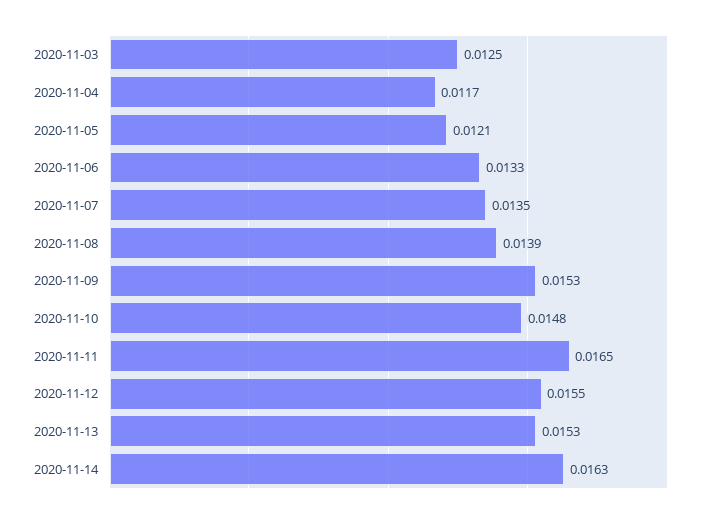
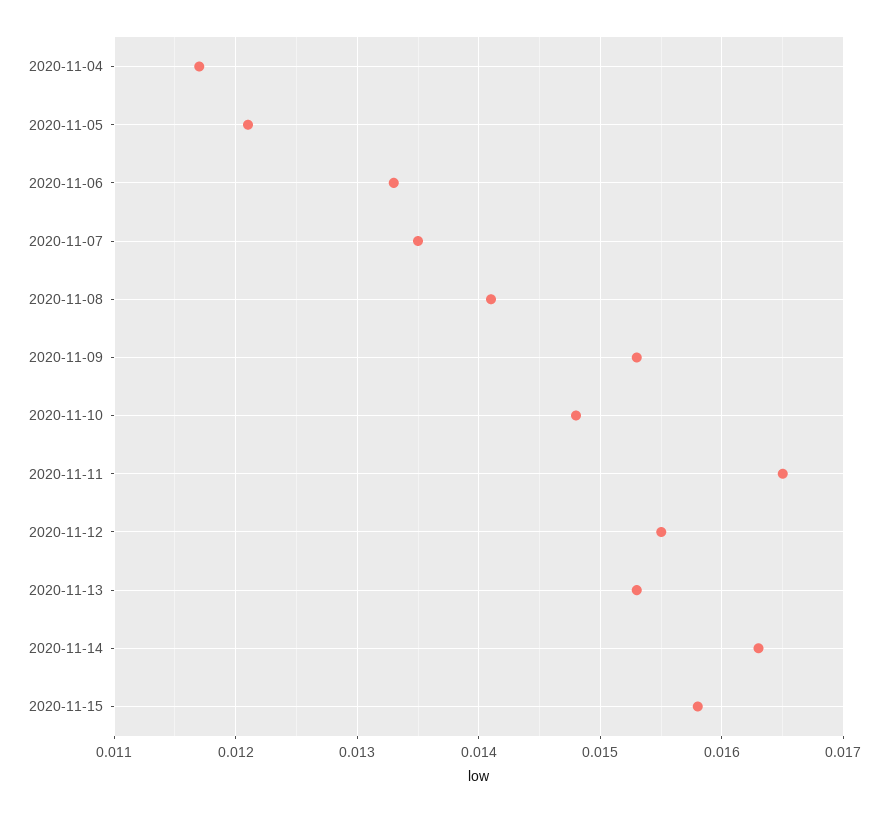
2020-11-03: 0.0125 -> none
2020-11-08: 0.0139 -> 0.0141
2020-11-15: none -> 0.0158

